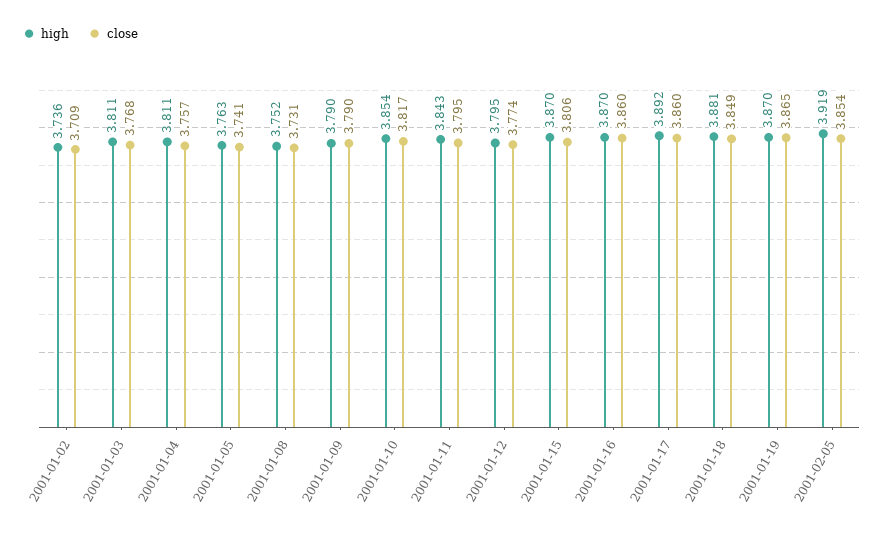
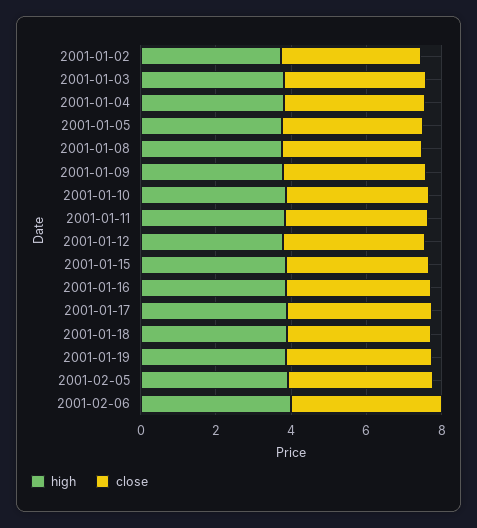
high, 2001-02-06: none -> 4
close, 2001-02-06: none -> 4

